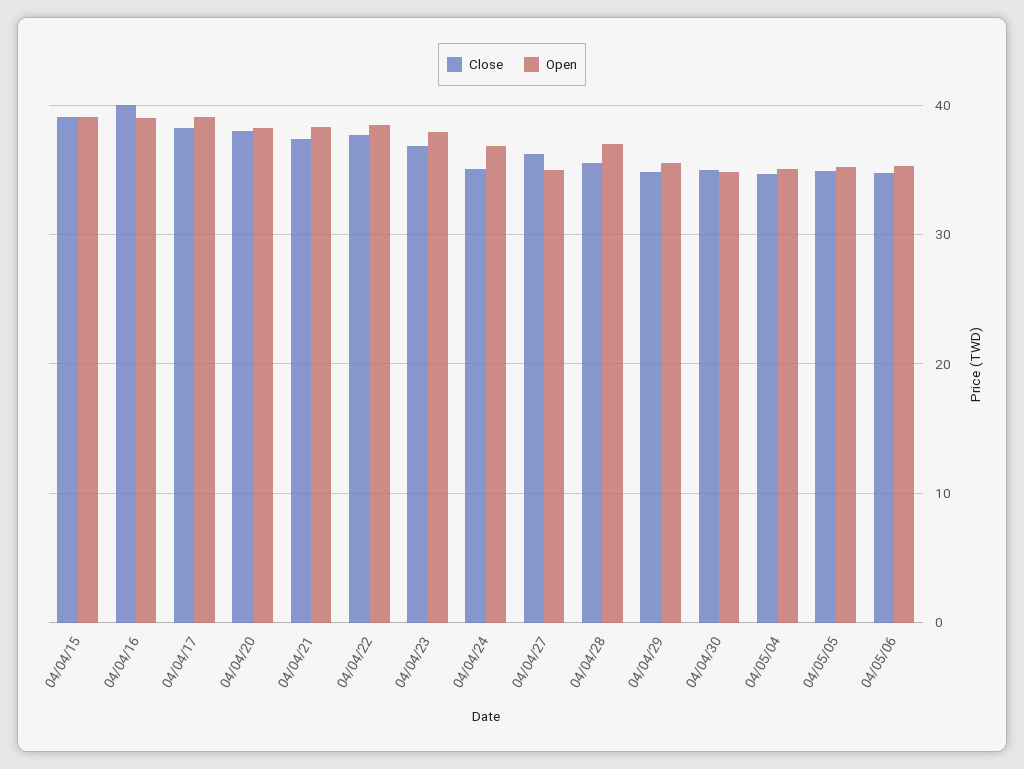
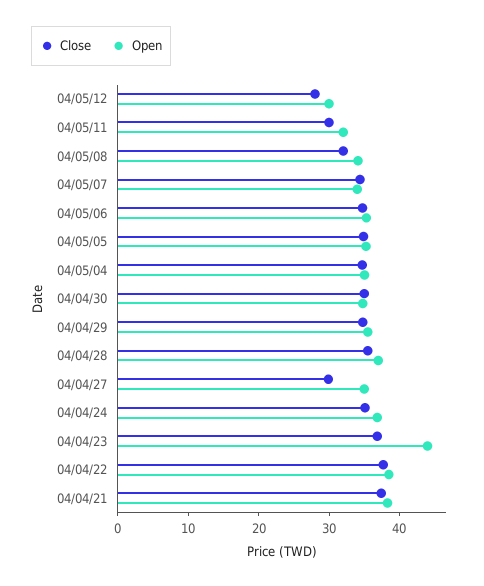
Close, 04/04/15: 39 -> none
Open, 04/04/15: 39 -> none
Close, 04/04/16: 40 -> none
Open, 04/04/16: 39 -> none
Close, 04/04/17: 38 -> none
Open, 04/04/17: 39 -> none
Close, 04/04/20: 38 -> none
Open, 04/04/20: 38 -> none
Open, 04/04/23: 38 -> 44
Close, 04/04/27: 36 -> 30
Close, 04/05/12: none -> 28
Open, 04/05/12: none -> 30
Close, 04/05/11: none -> 30
Open, 04/05/11: none -> 32
Close, 04/05/08: none -> 32
Open, 04/05/08: none -> 34
Close, 04/05/07: none -> 34
Open, 04/05/07: none -> 34

